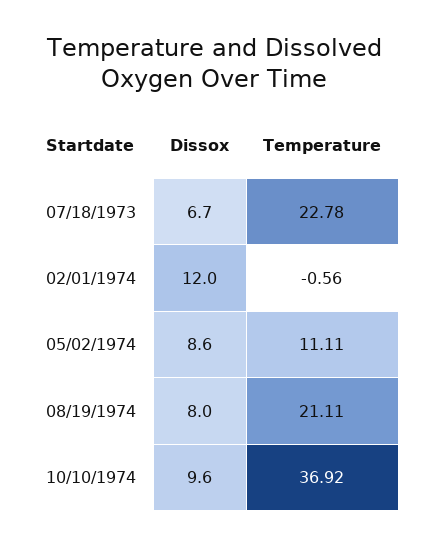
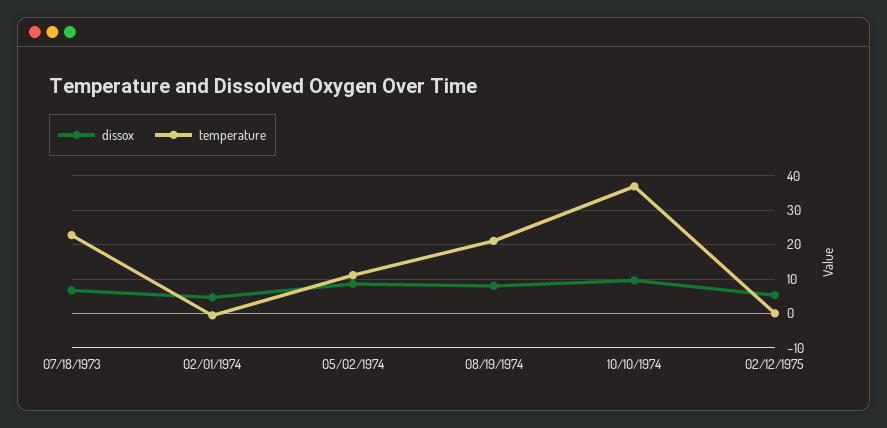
Dissox, 02/01/1974: 12 -> 4
Dissox, 02/12/1975: none -> 6
Temperature, 02/12/1975: none -> 0

